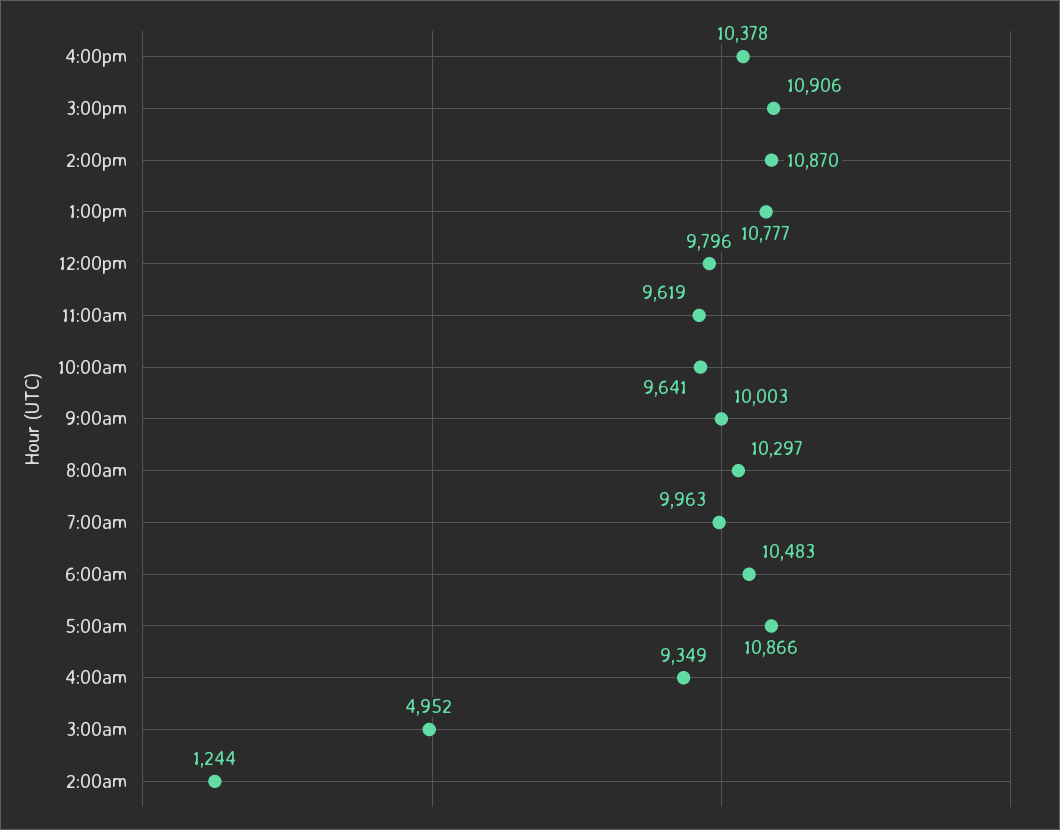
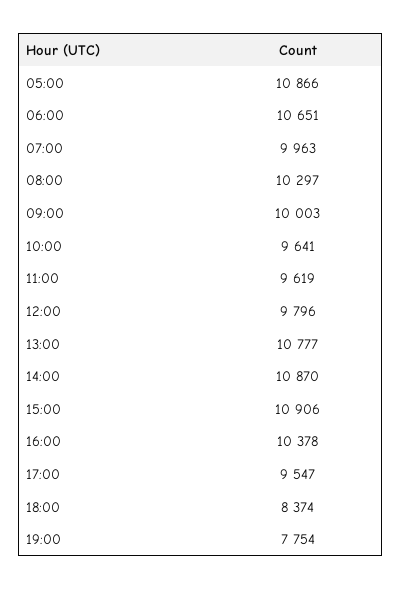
6:00am: 10483 -> 10651
4:00am: 9349 -> none
3:00am: 4952 -> none
2:00am: 1244 -> none
17:00: none -> 9547
18:00: none -> 8374
19:00: none -> 7754

